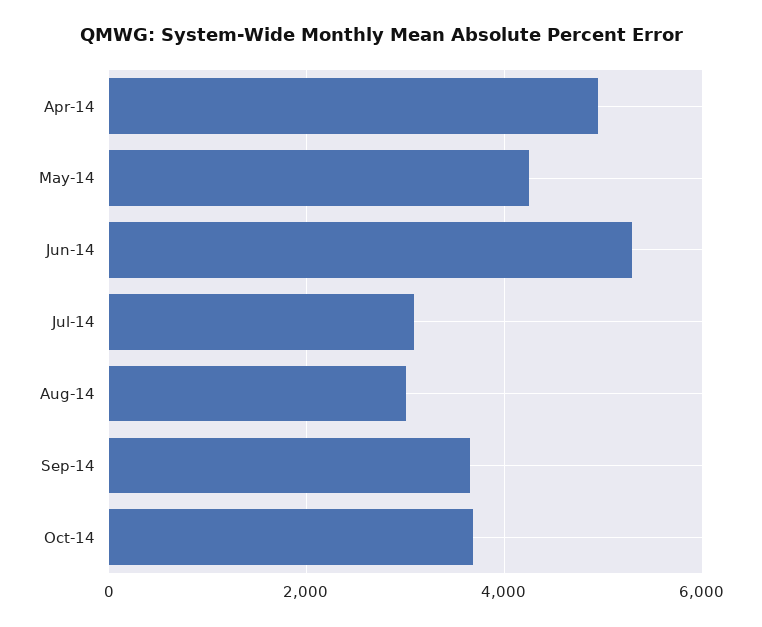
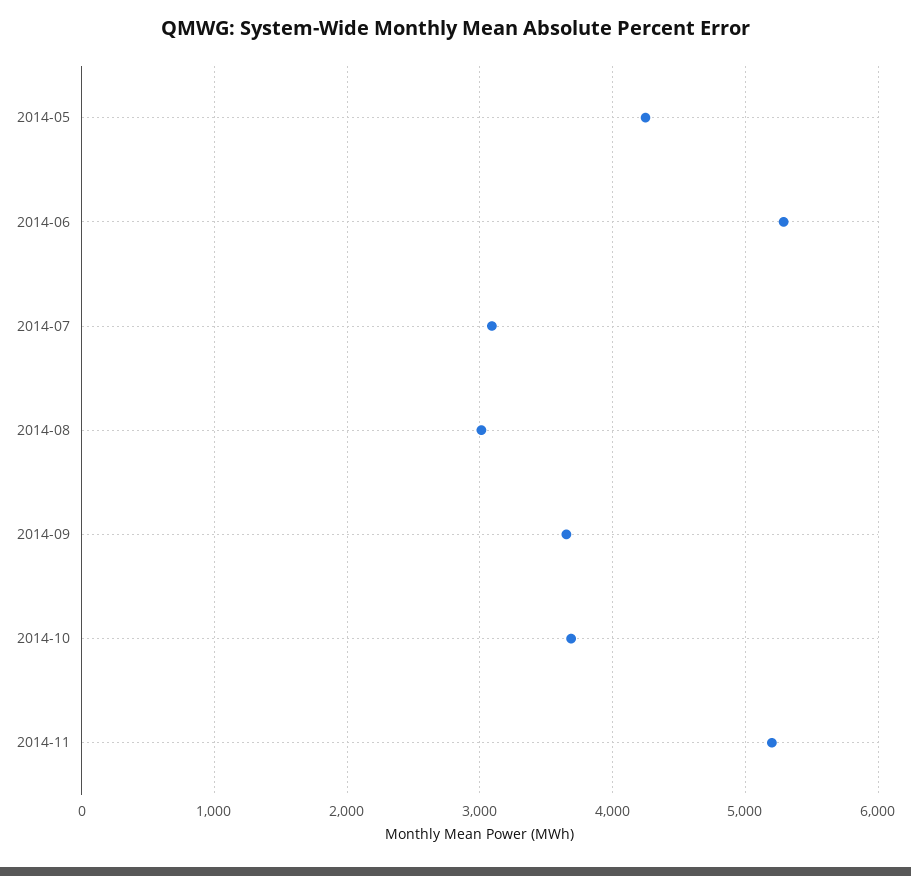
Apr-14: 5000 -> none
2014-11: none -> 5200

